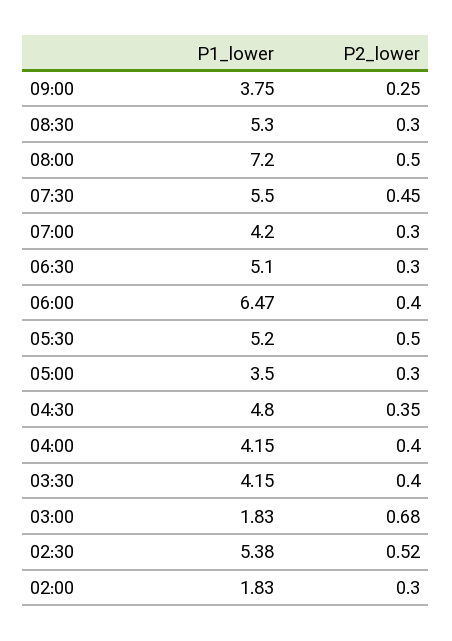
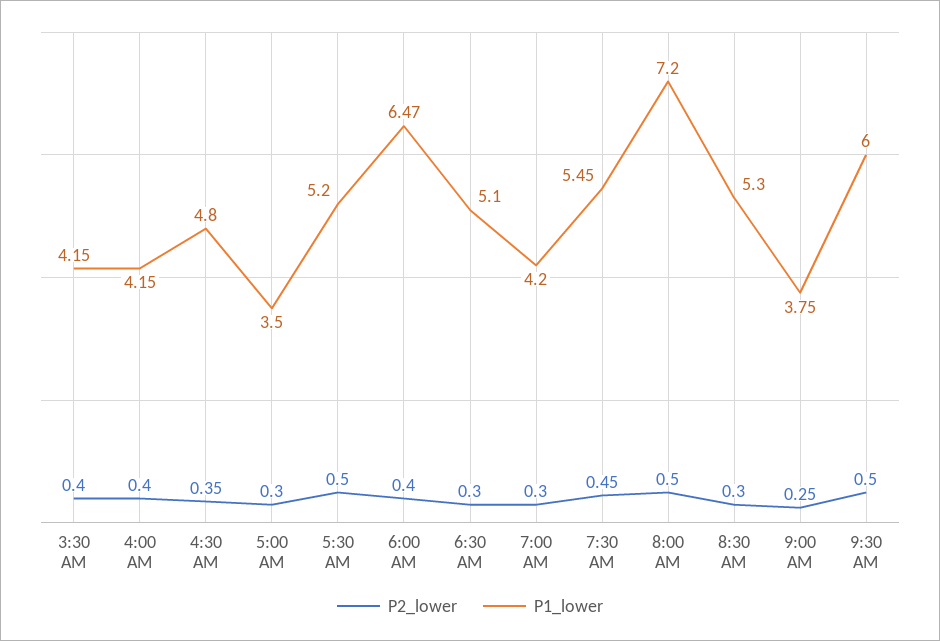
P1_lower, 07:30: 5.5 -> 5.45
P1_lower, 03:00: 1.83 -> none
P2_lower, 03:00: 0.68 -> none
P1_lower, 02:30: 5.38 -> none
P2_lower, 02:30: 0.52 -> none
P1_lower, 02:00: 1.83 -> none
P2_lower, 02:00: 0.3 -> none
P2_lower, 9:30 AM: none -> 0.5
P1_lower, 9:30 AM: none -> 6

